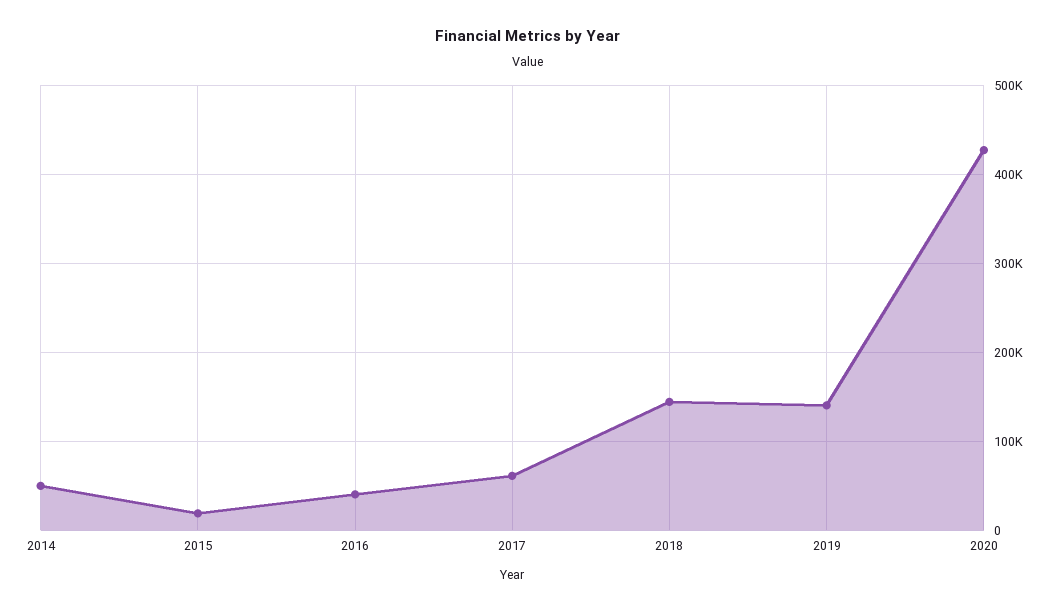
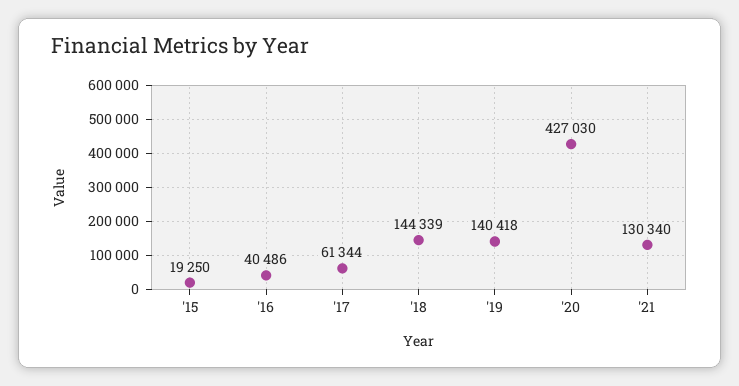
2014: 50000 -> none
'21: none -> 130340

